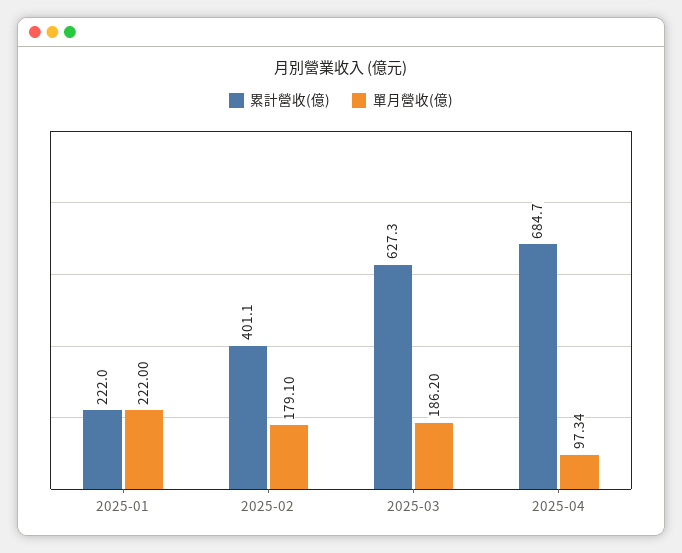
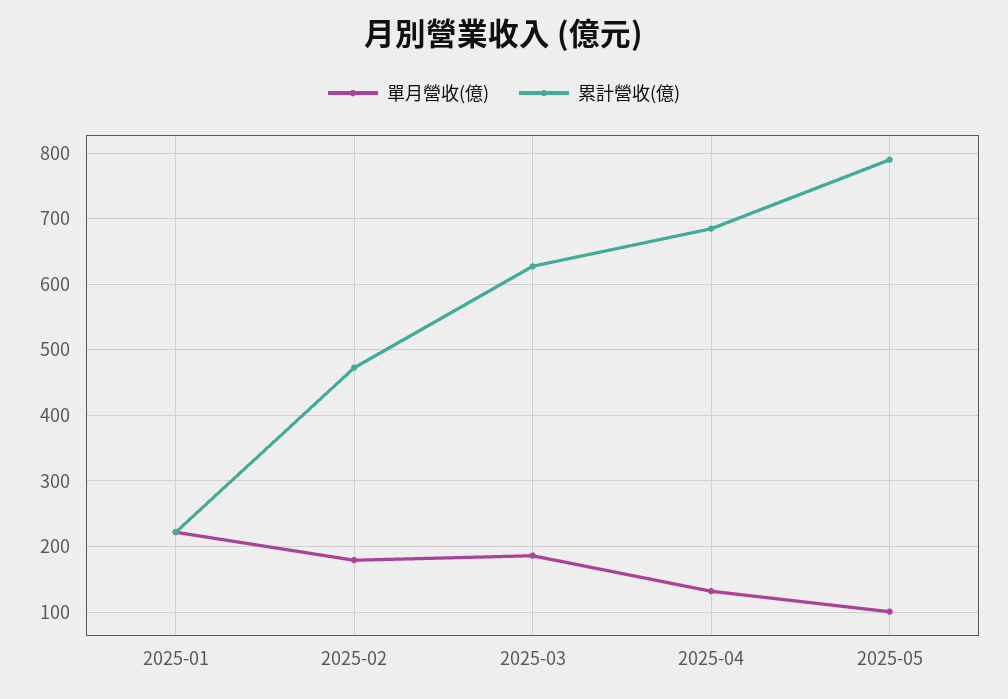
累計營收(億), 2025-02: 401.1 -> 470
單月營收(億), 2025-04: 97.34 -> 130
單月營收(億), 2025-05: none -> 100
累計營收(億), 2025-05: none -> 790

